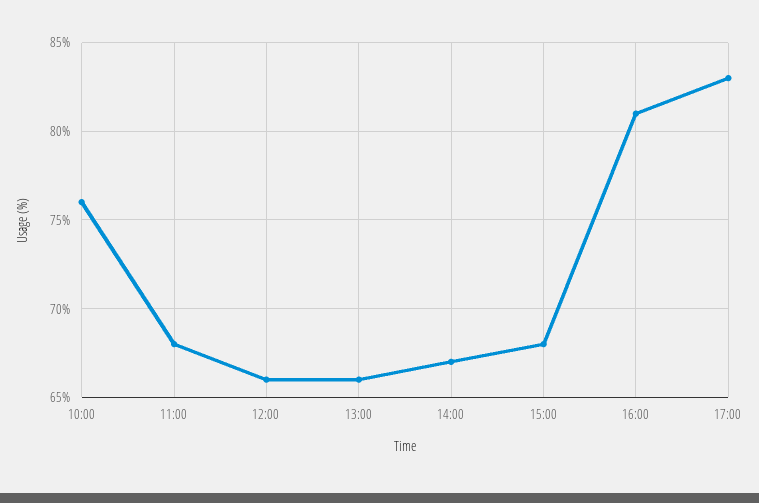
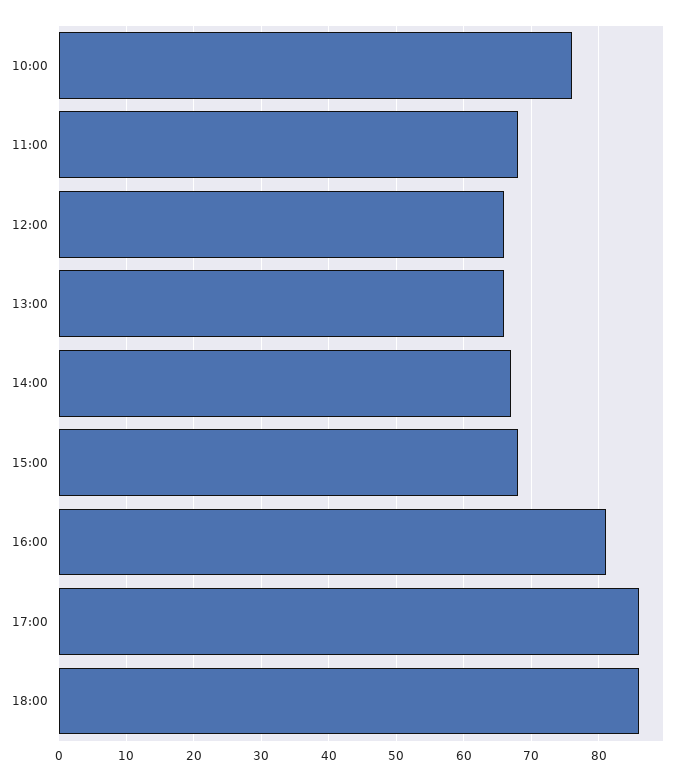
17:00: 83 -> 86
18:00: none -> 86

